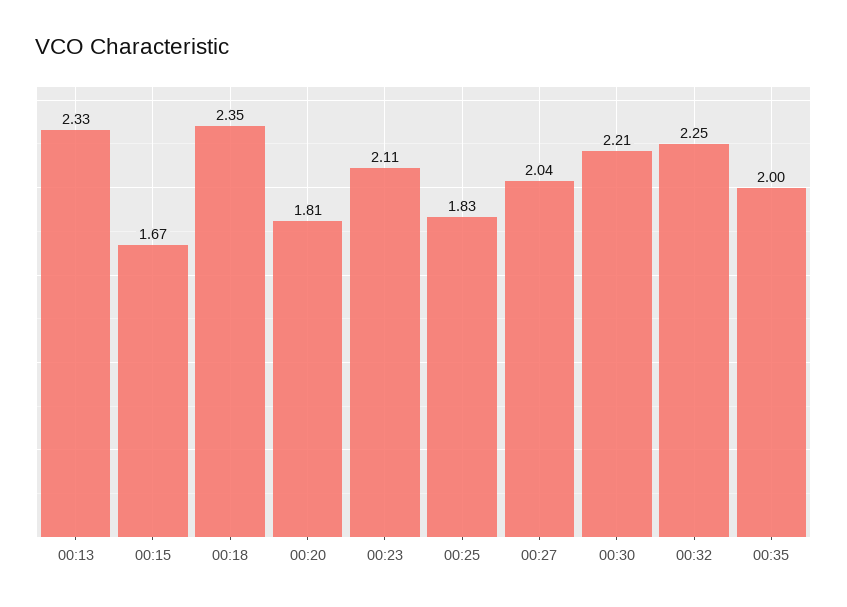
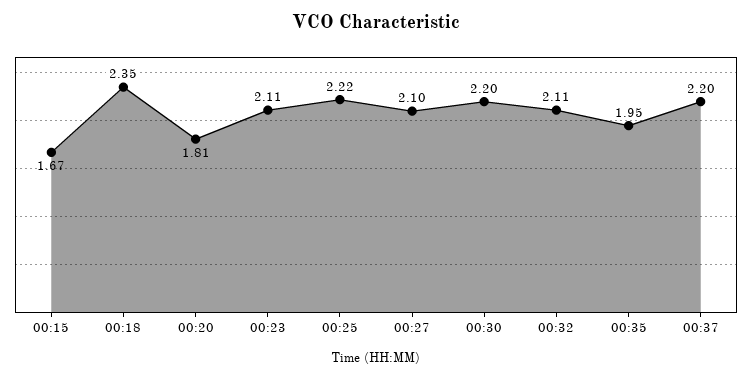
00:13: 2.33 -> none
00:25: 1.83 -> 2.22
00:27: 2.04 -> 2.1
00:30: 2.21 -> 2.2
00:32: 2.25 -> 2.11
00:35: 2 -> 1.95
00:37: none -> 2.2

